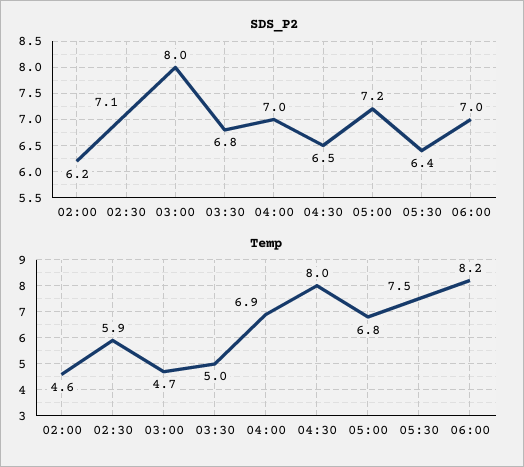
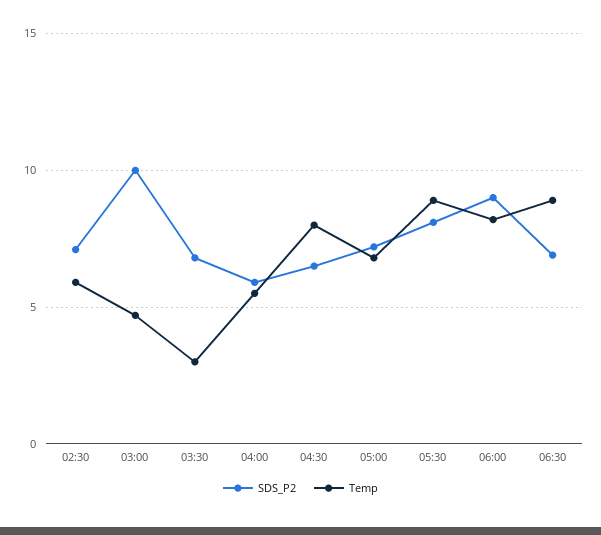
SDS_P2, 02:00: 6.2 -> none
SDS_P2, 03:00: 8 -> 10
SDS_P2, 04:00: 7 -> 6
SDS_P2, 05:30: 6.4 -> 8
SDS_P2, 06:00: 7 -> 9
Temp, 02:00: 4.6 -> none
Temp, 03:30: 5 -> 3
Temp, 04:00: 6.9 -> 5.5
Temp, 05:30: 7.5 -> 9
SDS_P2, 06:30: none -> 7
Temp, 06:30: none -> 9

